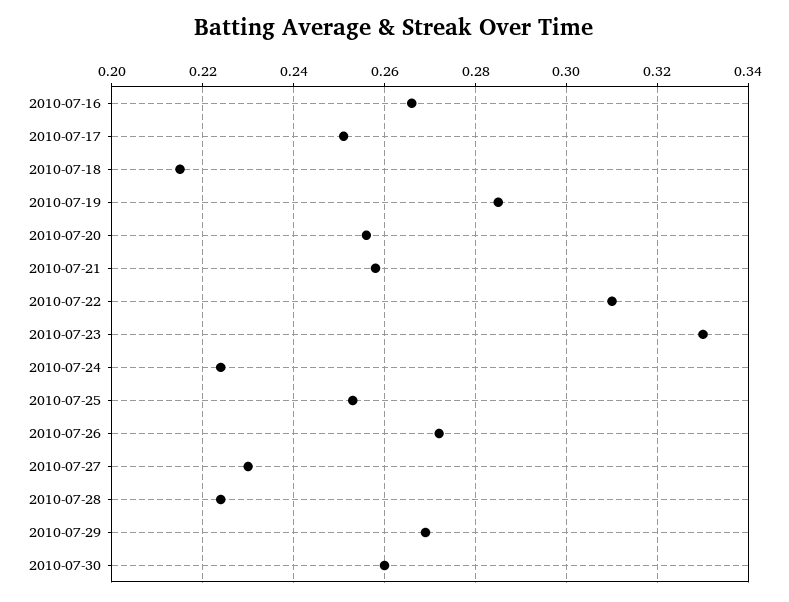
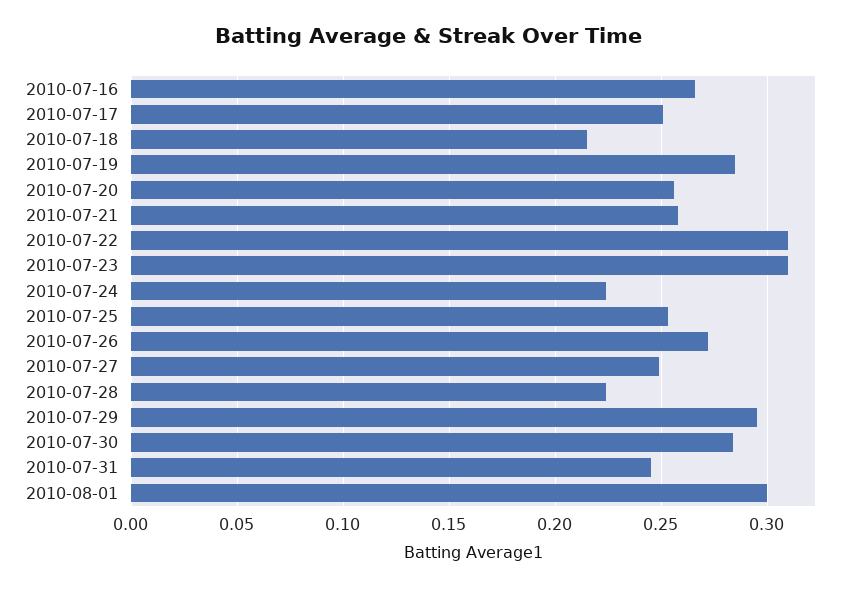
2010-07-23: 0.33 -> 0.31
2010-07-27: 0.23 -> 0.25
2010-07-29: 0.27 -> 0.295
2010-07-30: 0.26 -> 0.285
2010-07-31: none -> 0.245
2010-08-01: none -> 0.3

